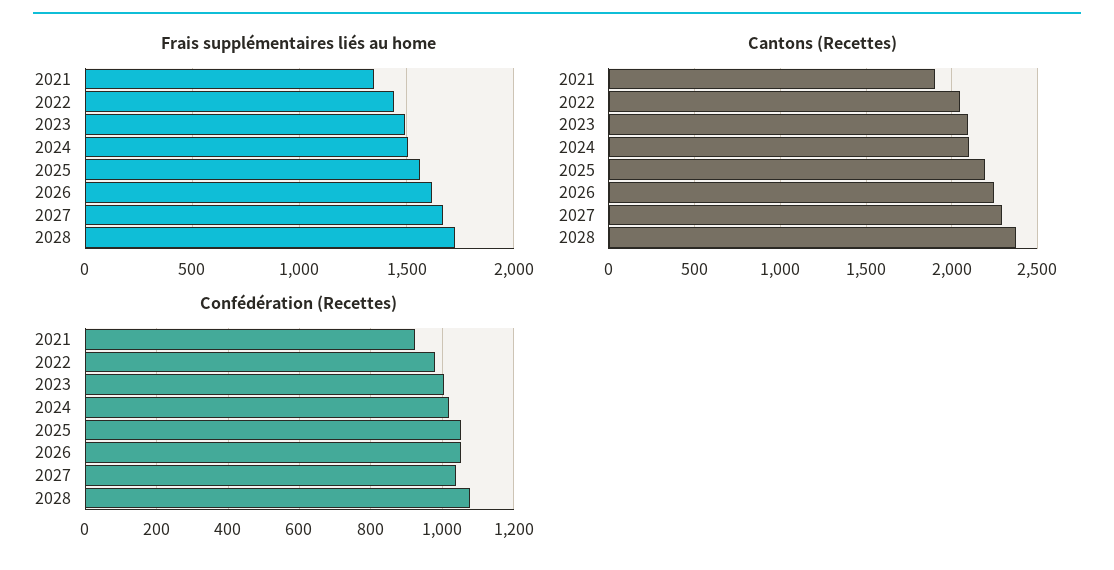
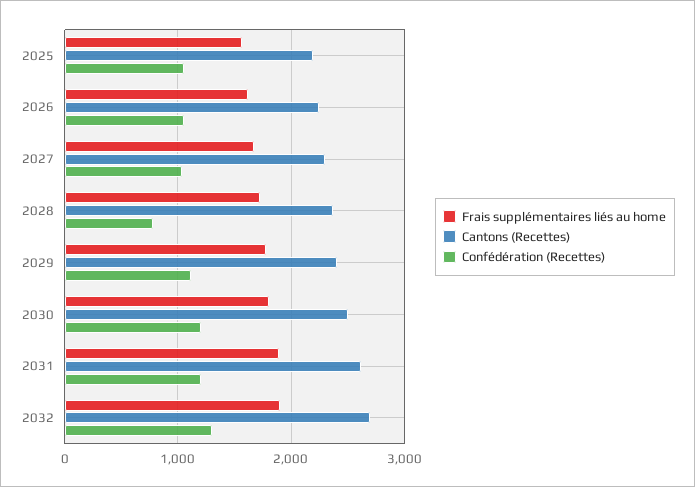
Frais supplémentaires liés au home, 2021: 1350 -> none
Frais supplémentaires liés au home, 2022: 1450 -> none
Frais supplémentaires liés au home, 2023: 1500 -> none
Frais supplémentaires liés au home, 2024: 1500 -> none
Cantons (Recettes), 2021: 1900 -> none
Cantons (Recettes), 2022: 2050 -> none
Cantons (Recettes), 2023: 2100 -> none
Cantons (Recettes), 2024: 2100 -> none
Confédération (Recettes), 2021: 920 -> none
Confédération (Recettes), 2022: 980 -> none
Confédération (Recettes), 2023: 1000 -> none
Confédération (Recettes), 2024: 1020 -> none
Confédération (Recettes), 2028: 1080 -> 800
Frais supplémentaires liés au home, 2029: none -> 1800
Cantons (Recettes), 2029: none -> 2400
Confédération (Recettes), 2029: none -> 1100
Frais supplémentaires liés au home, 2030: none -> 1800
Cantons (Recettes), 2030: none -> 2500
Confédération (Recettes), 2030: none -> 1200
Frais supplémentaires liés au home, 2031: none -> 1900
Cantons (Recettes), 2031: none -> 2600
Confédération (Recettes), 2031: none -> 1200
Frais supplémentaires liés au home, 2032: none -> 1900
Cantons (Recettes), 2032: none -> 2700
Confédération (Recettes), 2032: none -> 1300

